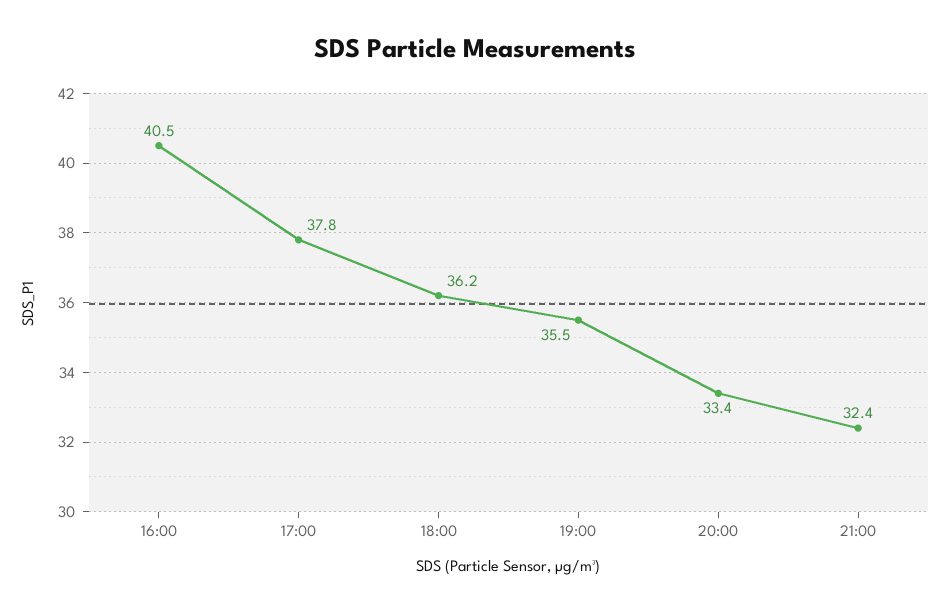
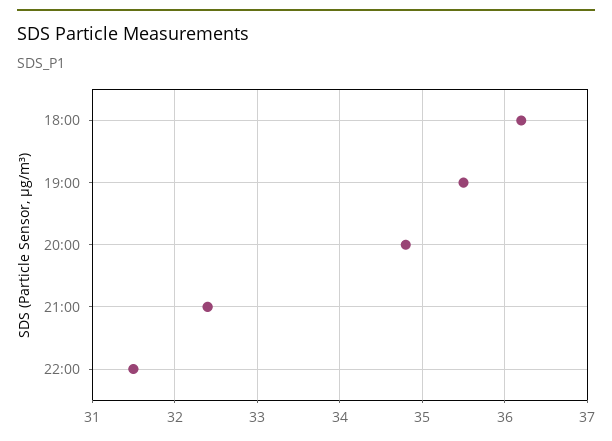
16:00: 40.5 -> none
17:00: 37.8 -> none
20:00: 33.4 -> 34.8
22:00: none -> 31.5

